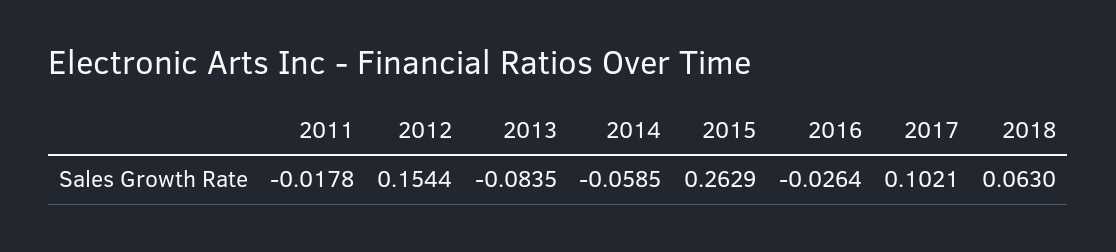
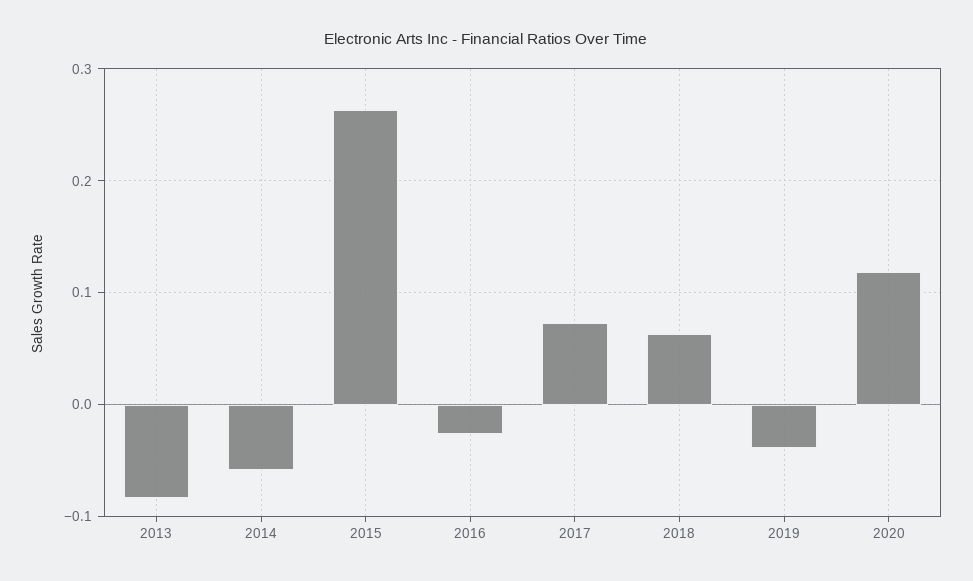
2011: -0.0178 -> none
2012: 0.1544 -> none
2017: 0.1021 -> 0.07
2019: none -> -0.04
2020: none -> 0.12

